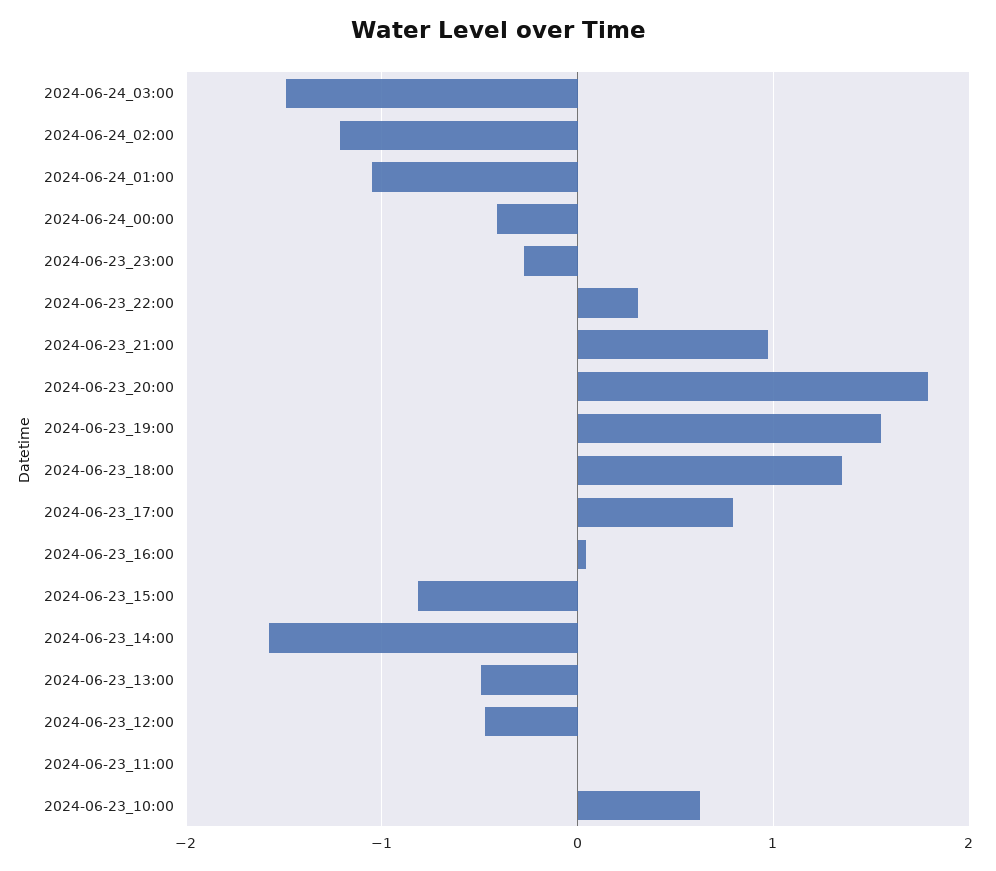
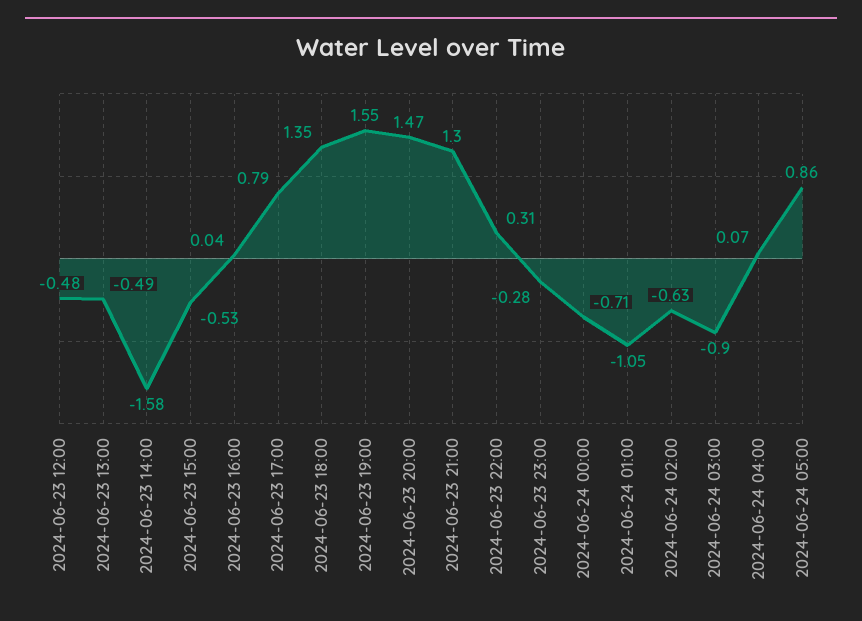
2024-06-24_03:00: -1.5 -> -0.9
2024-06-24_02:00: -1.2 -> -0.63
2024-06-24_00:00: -0.4 -> -0.71
2024-06-23_21:00: 1 -> 1.3
2024-06-23_20:00: 1.8 -> 1.47
2024-06-23_15:00: -0.8 -> -0.53
2024-06-23_11:00: 0 -> none
2024-06-23_10:00: 0.6 -> none
2024-06-24 04:00: none -> 0.07
2024-06-24 05:00: none -> 0.86

